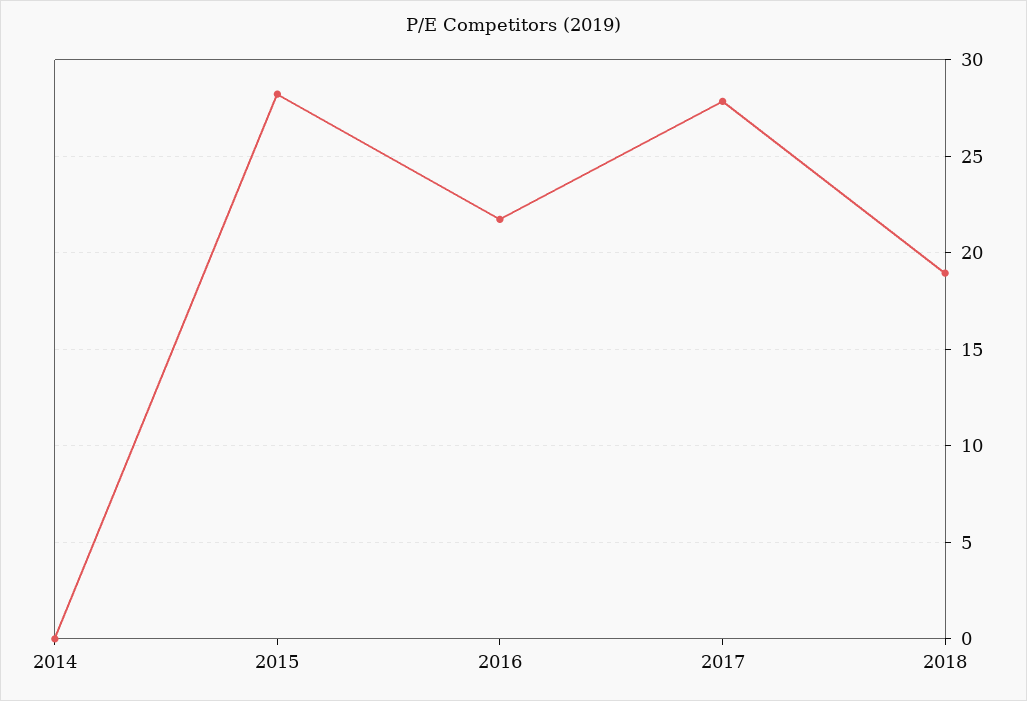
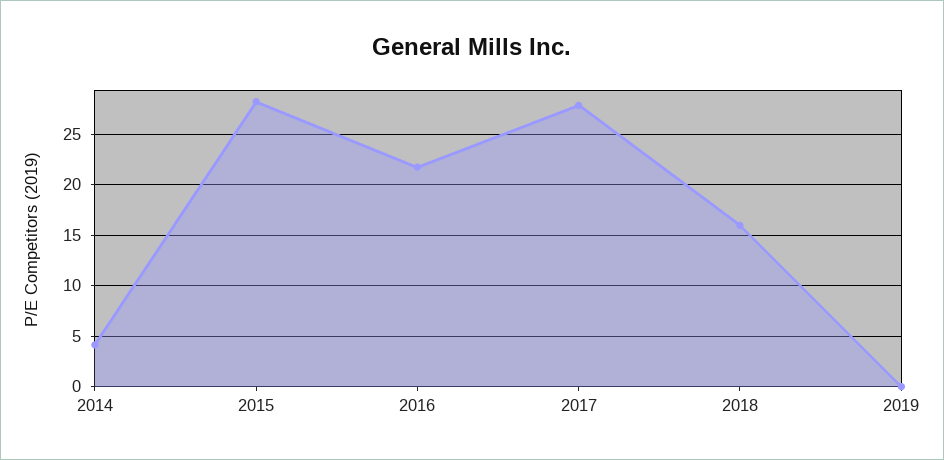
2014: 0 -> 4
2018: 19 -> 16
2019: none -> 0

